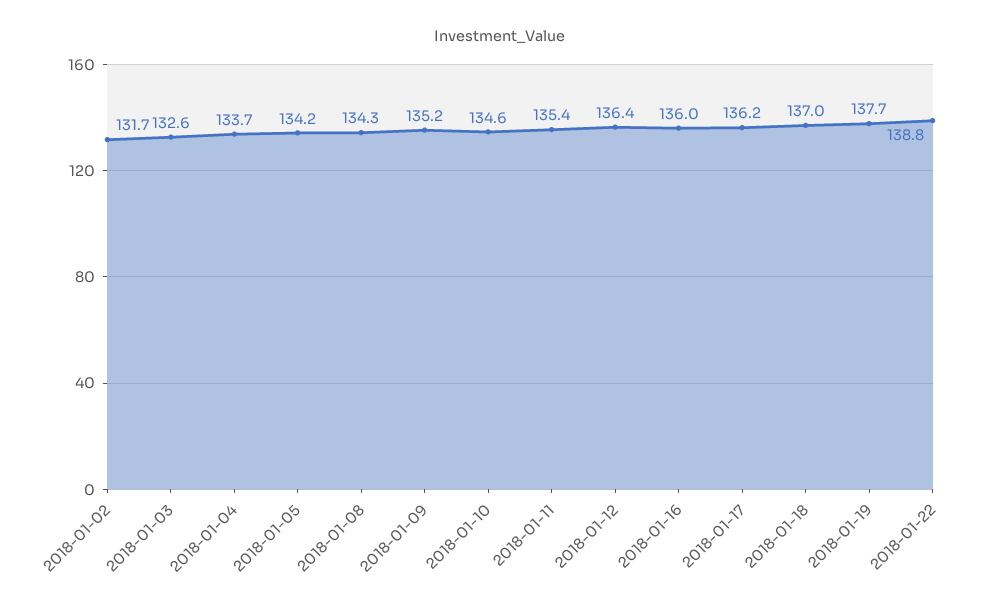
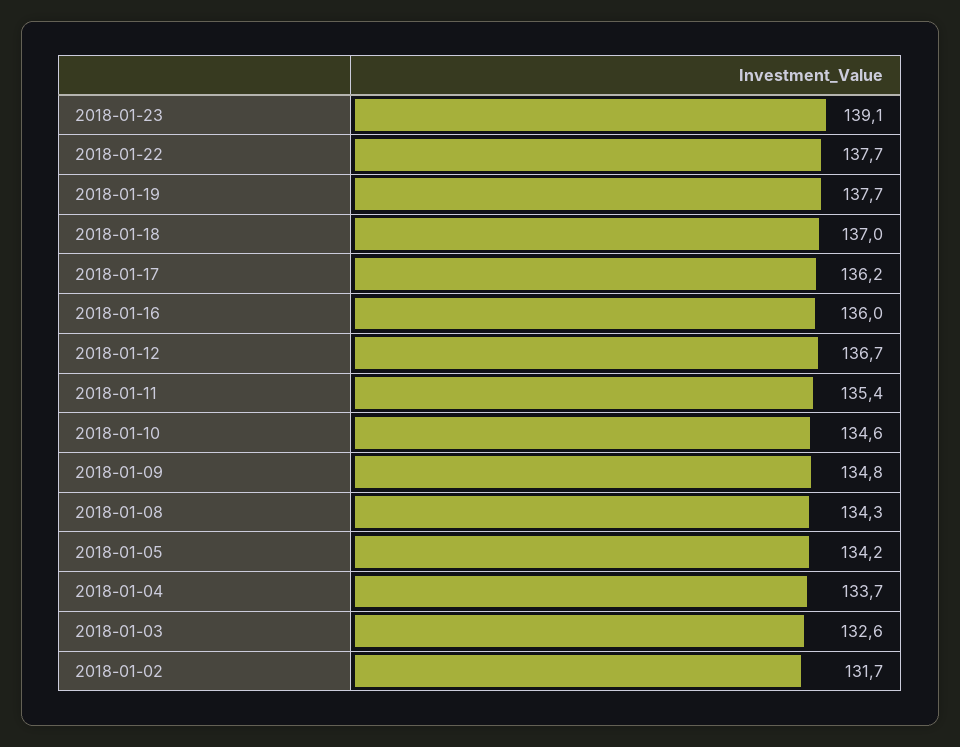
2018-01-09: 135.2 -> 134.8
2018-01-12: 136.4 -> 136.7
2018-01-22: 138.8 -> 137.7
2018-01-23: none -> 139.1

